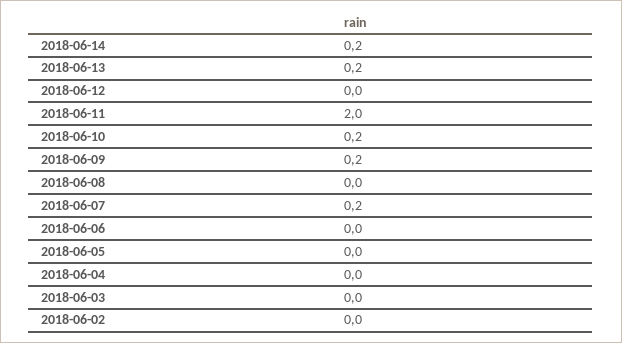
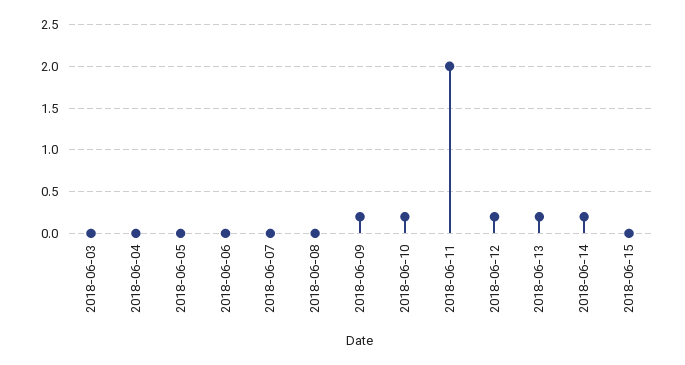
2018-06-12: 0 -> 0.2
2018-06-07: 0.2 -> 0
2018-06-02: 0 -> none
2018-06-15: none -> 0

